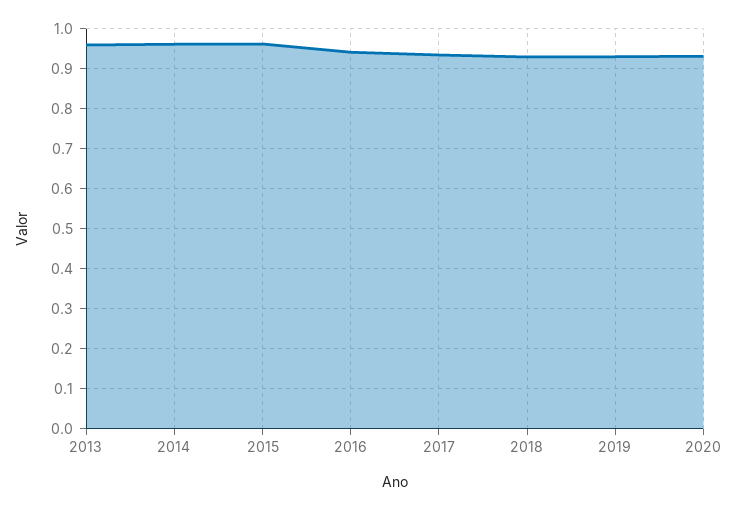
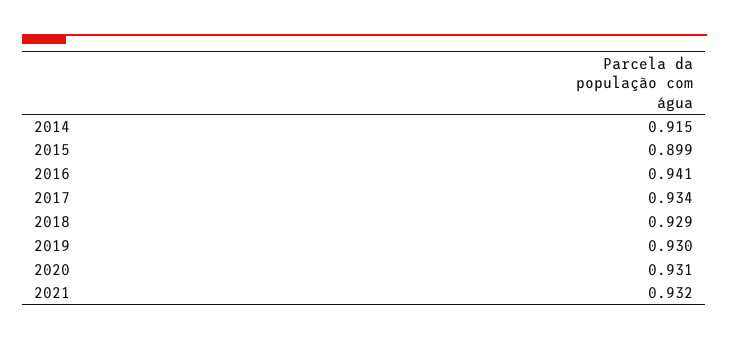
2013: 0.96 -> none
2014: 0.96 -> 0.915
2015: 0.96 -> 0.899
2021: none -> 0.932

